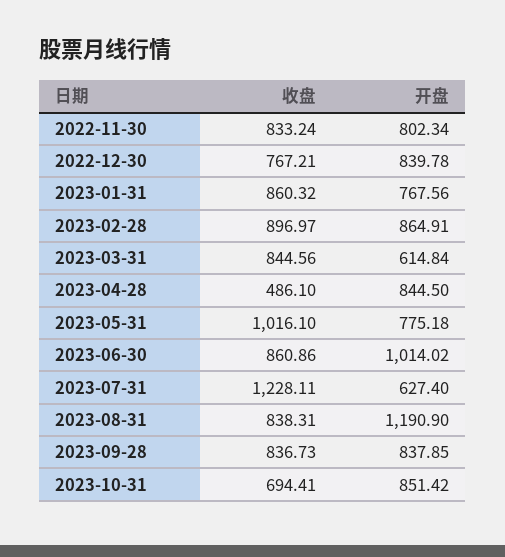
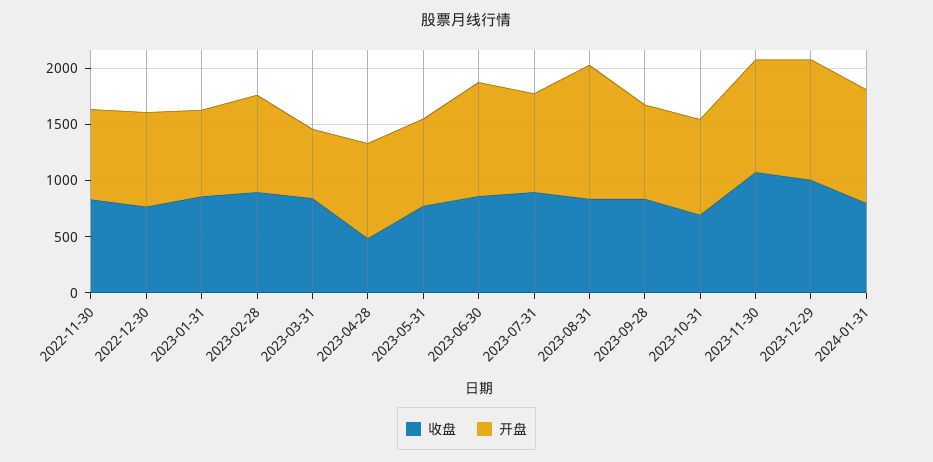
收盘, 2023-05-31: 1016.1 -> 800
收盘, 2023-07-31: 1228.11 -> 900
开盘, 2023-07-31: 627.4 -> 900
收盘, 2023-11-30: none -> 1100
开盘, 2023-11-30: none -> 1000
收盘, 2023-12-29: none -> 1000
开盘, 2023-12-29: none -> 1100
收盘, 2024-01-31: none -> 800
开盘, 2024-01-31: none -> 1000

